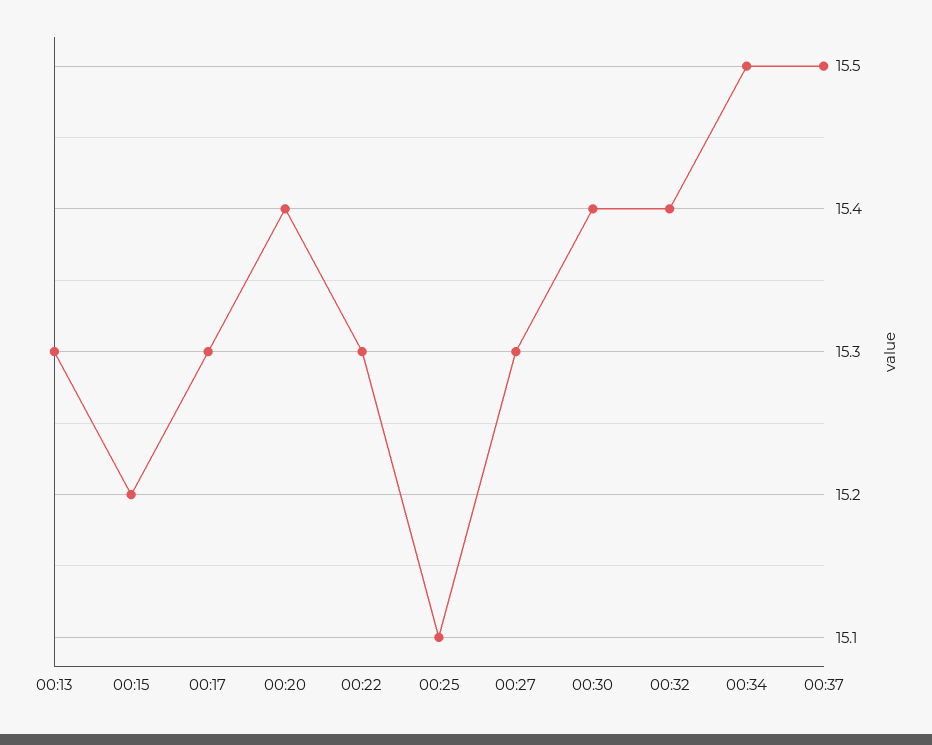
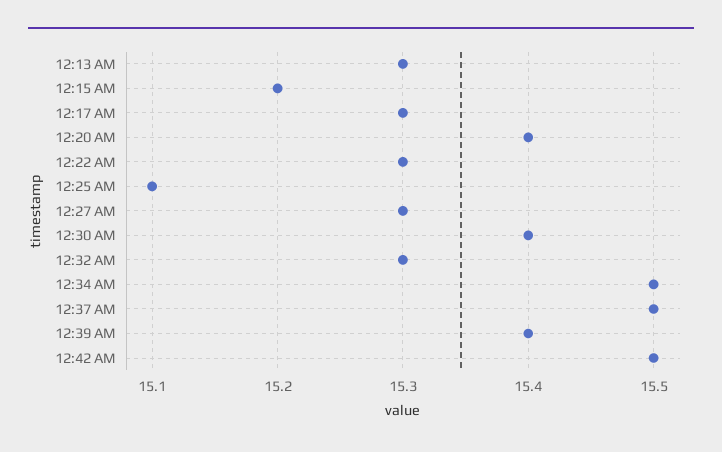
00:32: 15.4 -> 15.3
12:39 AM: none -> 15.4
12:42 AM: none -> 15.5

